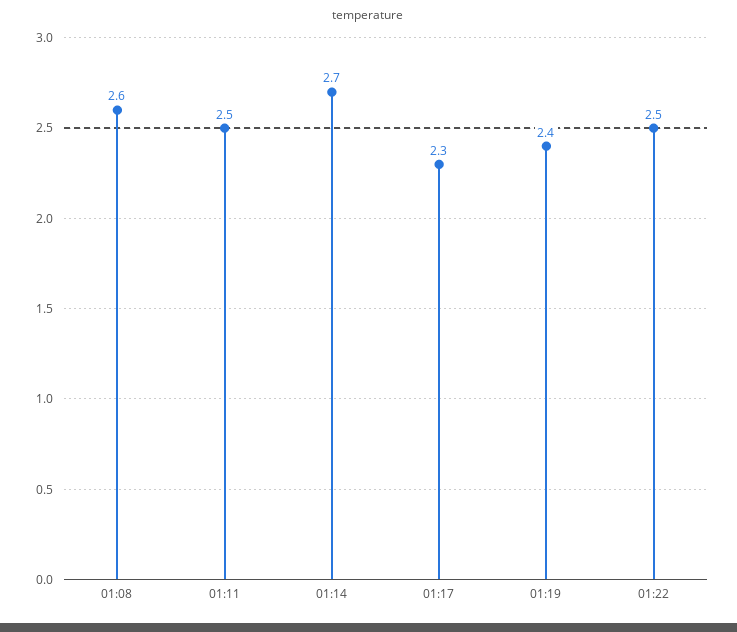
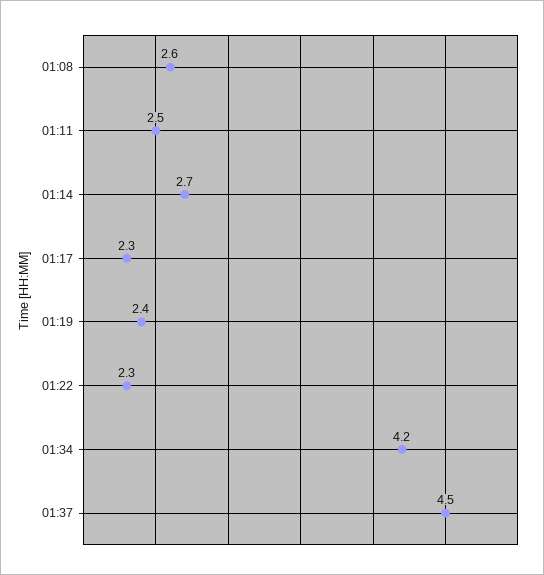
01:22: 2.5 -> 2.3
01:34: none -> 4.2
01:37: none -> 4.5

